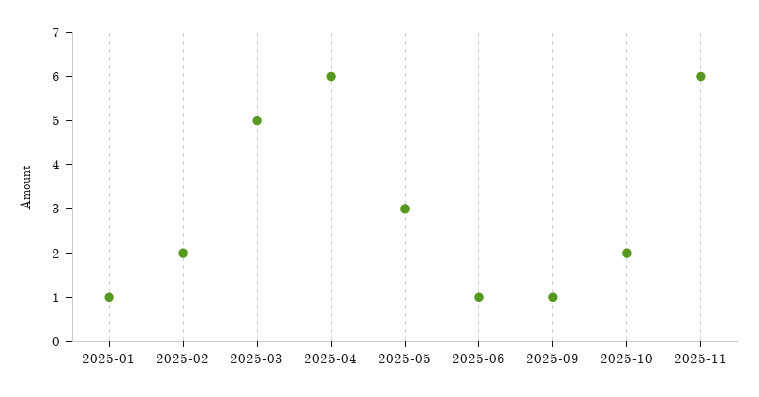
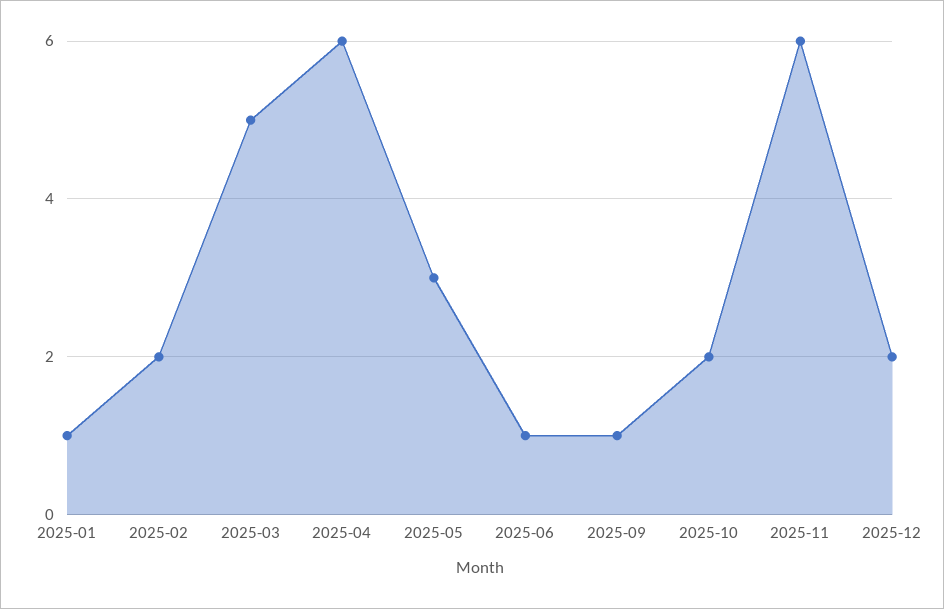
2025-12: none -> 2

